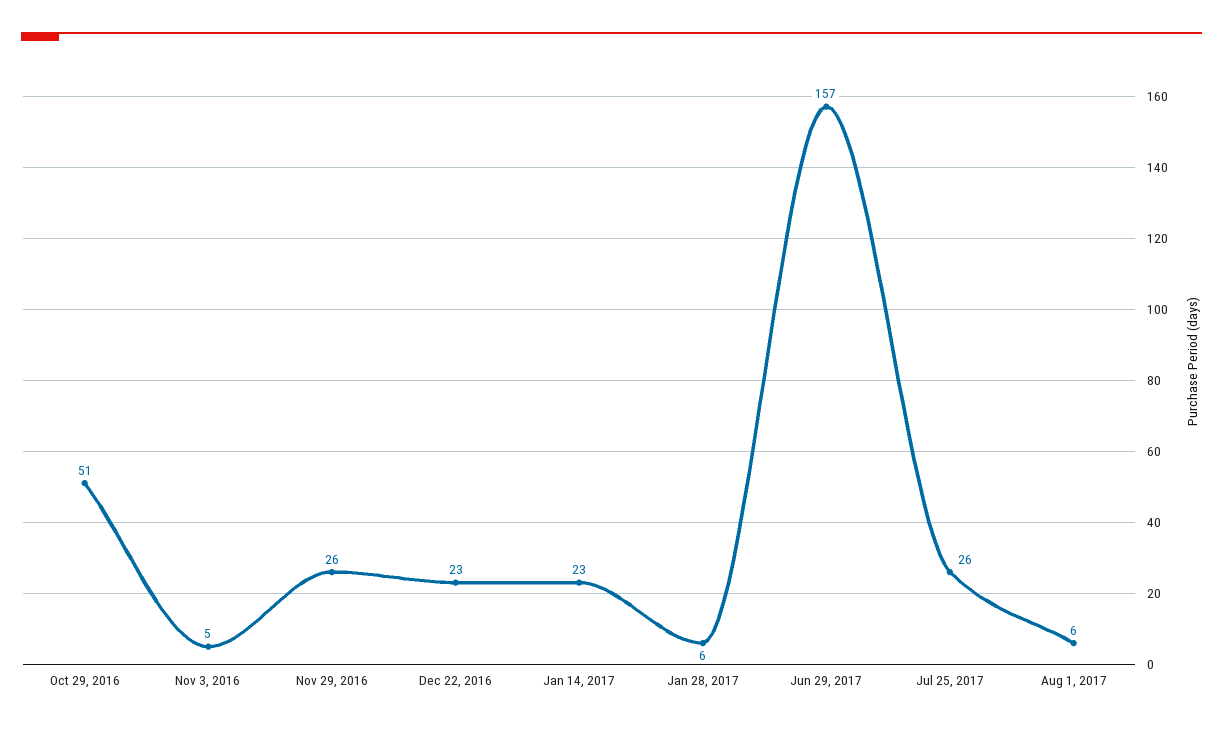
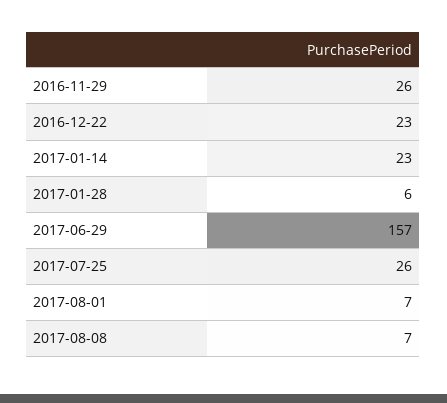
Oct 29, 2016: 51 -> none
Nov 3, 2016: 5 -> none
Aug 1, 2017: 6 -> 7
2017-08-08: none -> 7

